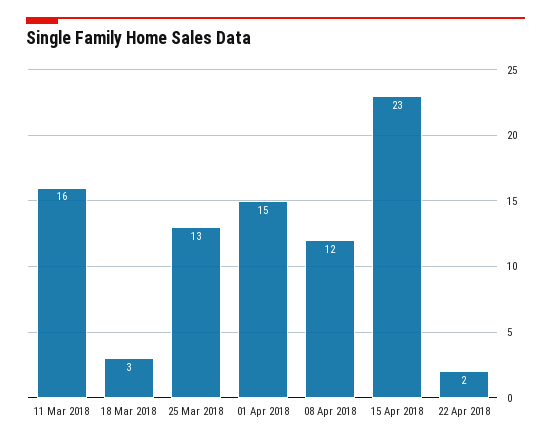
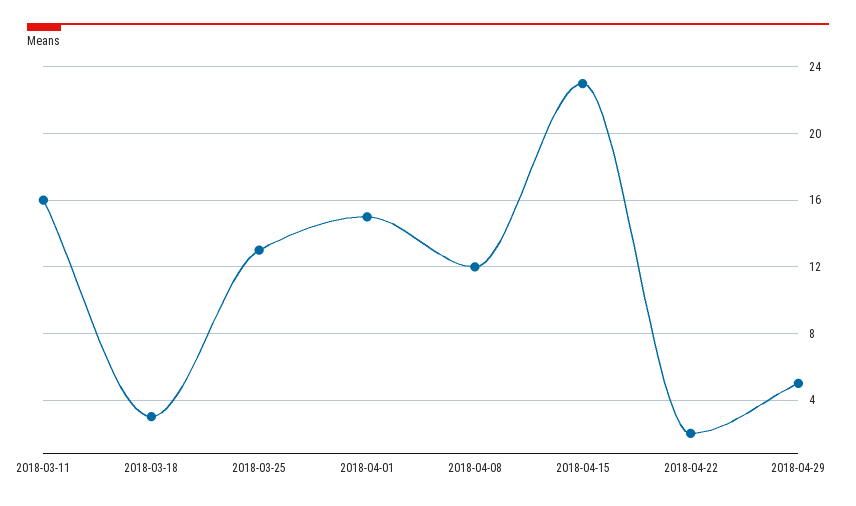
2018-04-29: none -> 5

